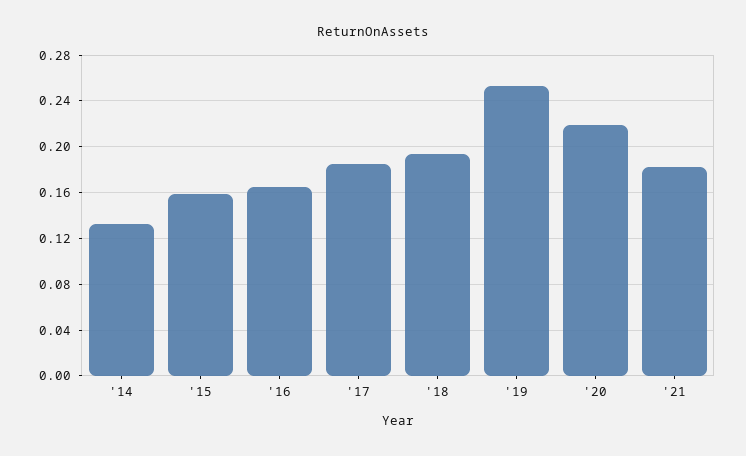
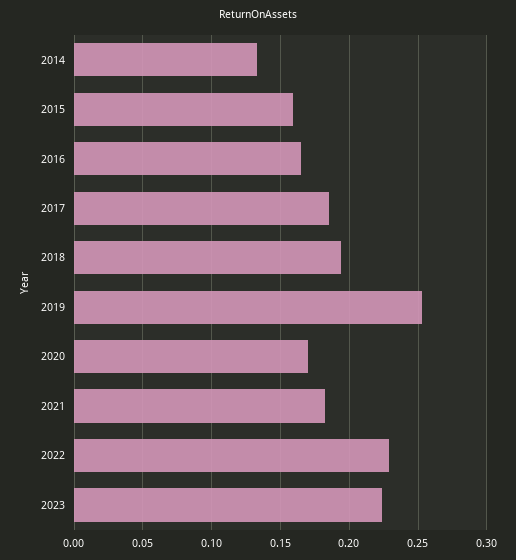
'20: 0.22 -> 0.17
2022: none -> 0.23
2023: none -> 0.225

